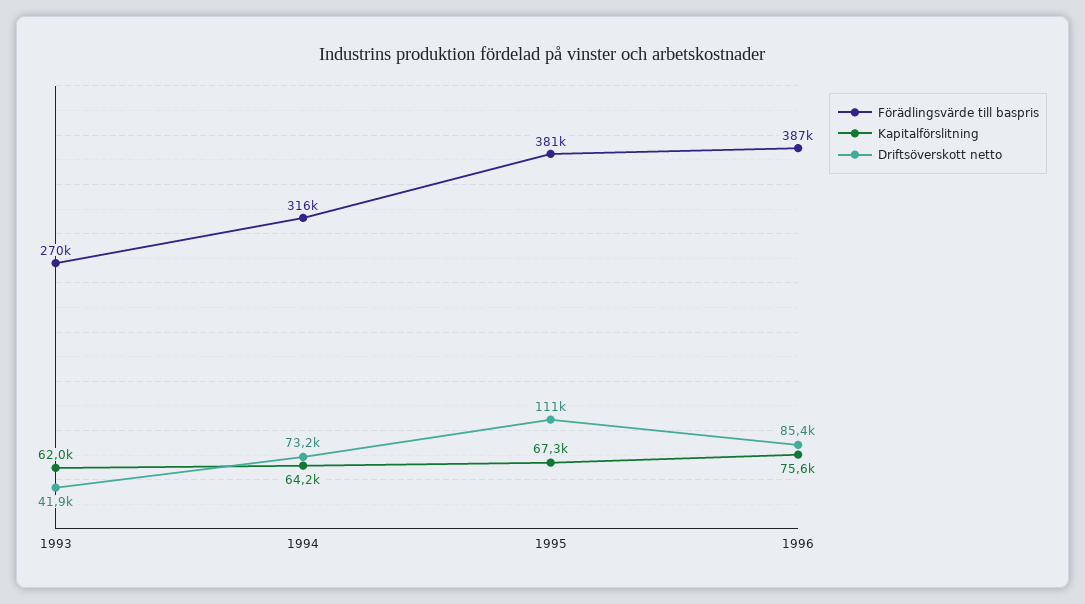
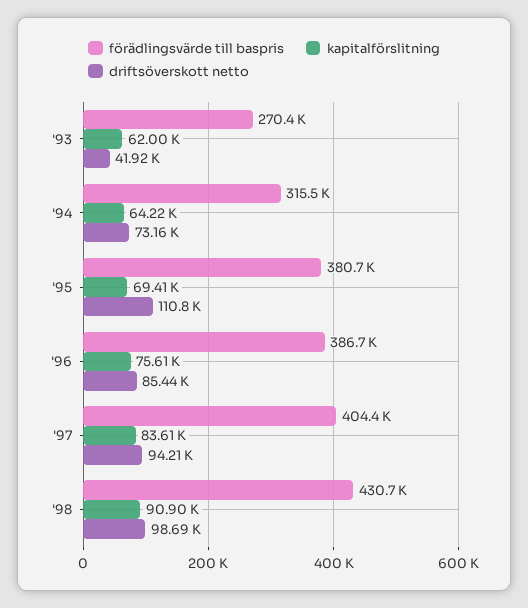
Kapitalförslitning, 1995: 67300 -> 69410
Förädlingsvärde till baspris, '97: none -> 404400
Kapitalförslitning, '97: none -> 83610
Driftsöverskott netto, '97: none -> 94210
Förädlingsvärde till baspris, '98: none -> 430700
Kapitalförslitning, '98: none -> 90900
Driftsöverskott netto, '98: none -> 98690

